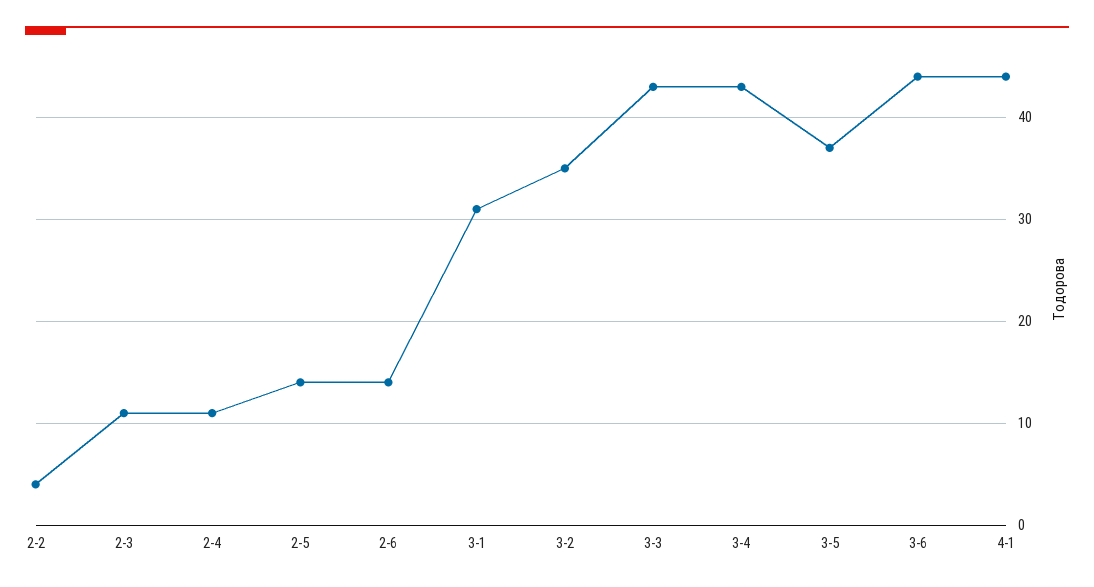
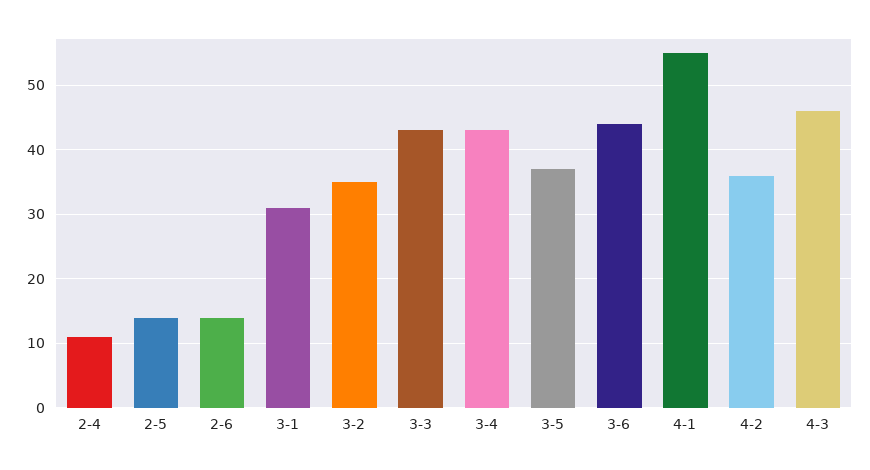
2-2: 4 -> none
2-3: 11 -> none
4-1: 44 -> 55
4-2: none -> 36
4-3: none -> 46

